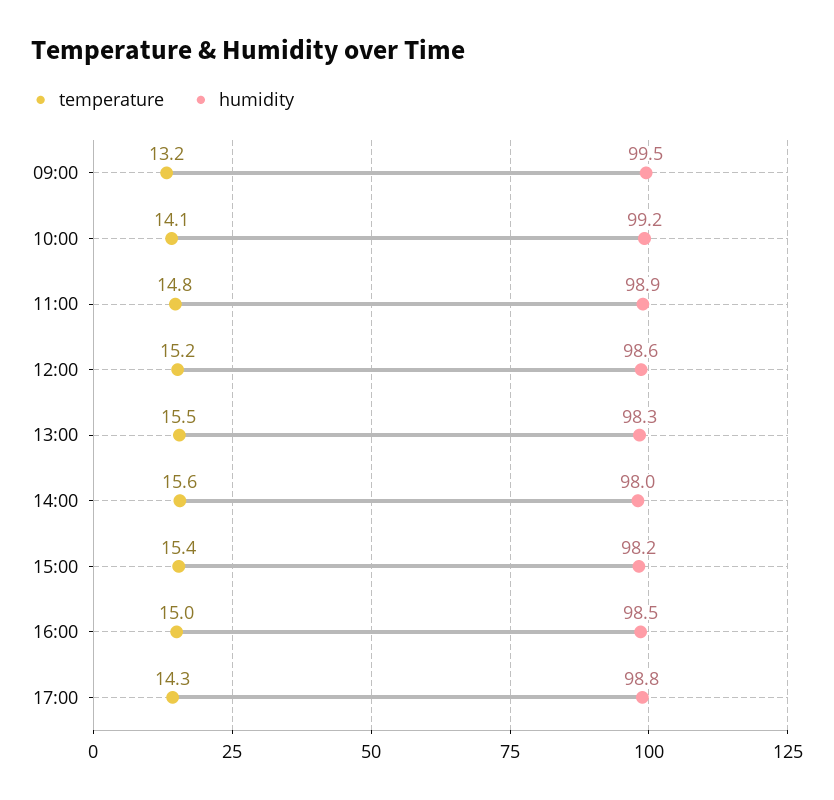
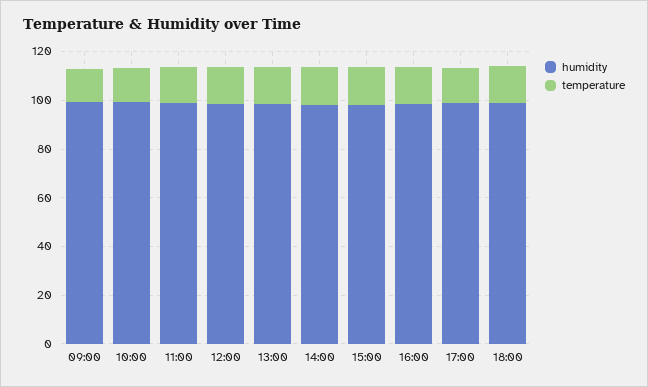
humidity, 18:00: none -> 100
temperature, 18:00: none -> 15

